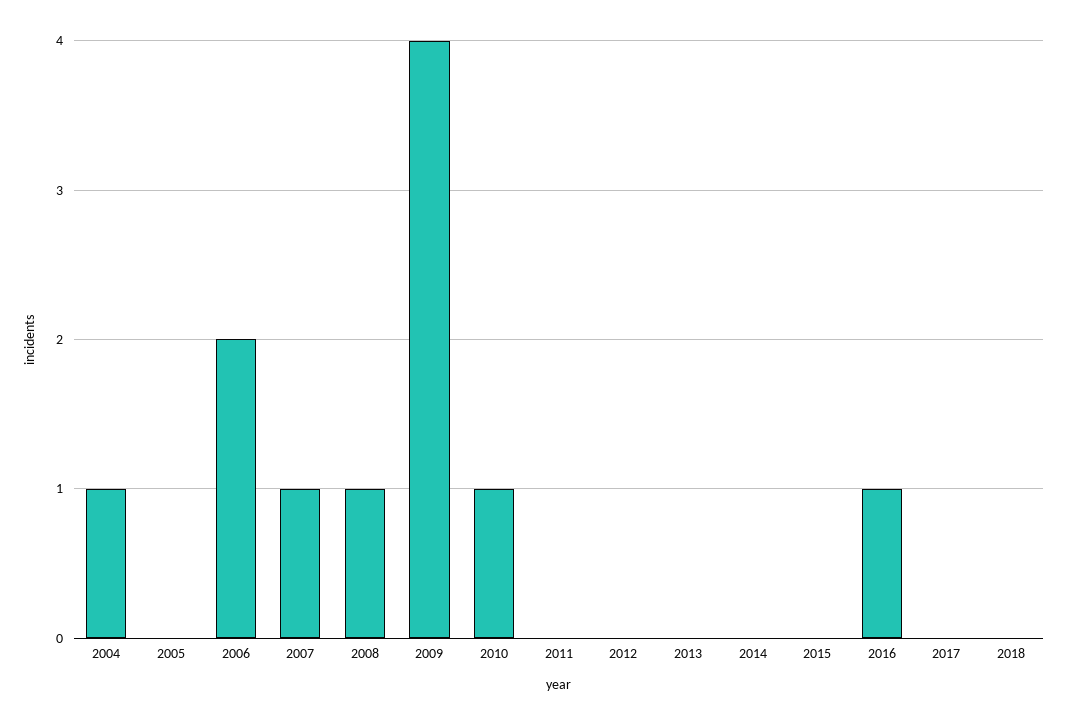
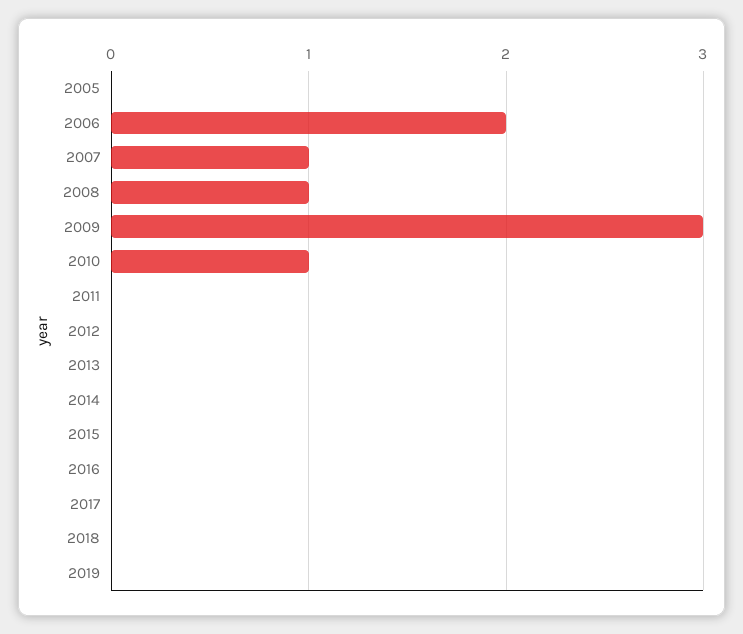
2004: 1 -> none
2009: 4 -> 3
2016: 1 -> 0
2019: none -> 0

